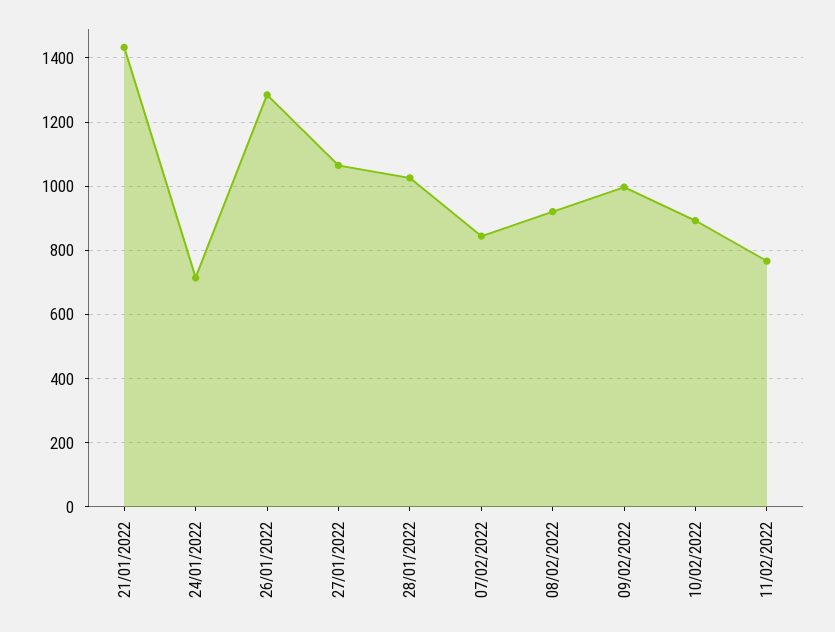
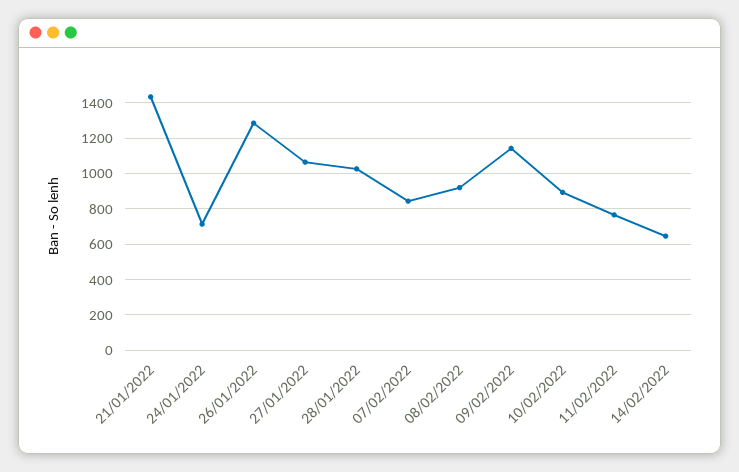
09/02/2022: 1000 -> 1150
14/02/2022: none -> 650

